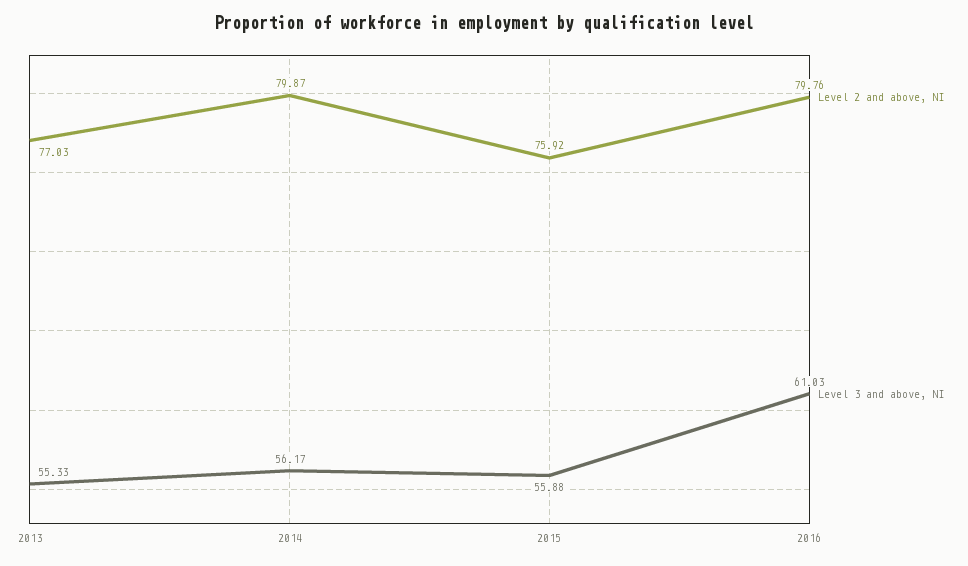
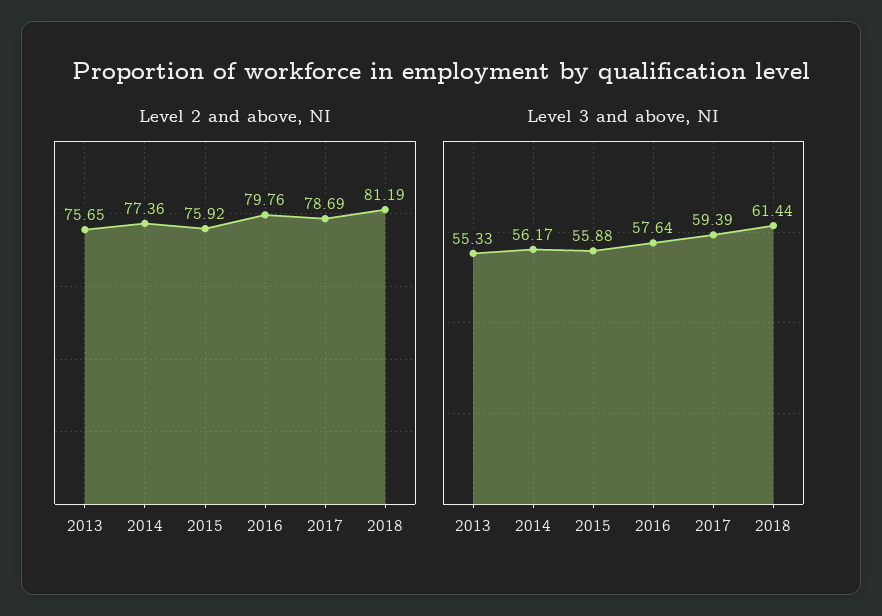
Level 2 and above, NI, 2013: 77.03 -> 75.65
Level 2 and above, NI, 2014: 79.87 -> 77.36
Level 3 and above, NI, 2016: 61.03 -> 57.64
Level 2 and above, NI, 2017: none -> 78.69
Level 2 and above, NI, 2018: none -> 81.19
Level 3 and above, NI, 2017: none -> 59.39
Level 3 and above, NI, 2018: none -> 61.44

